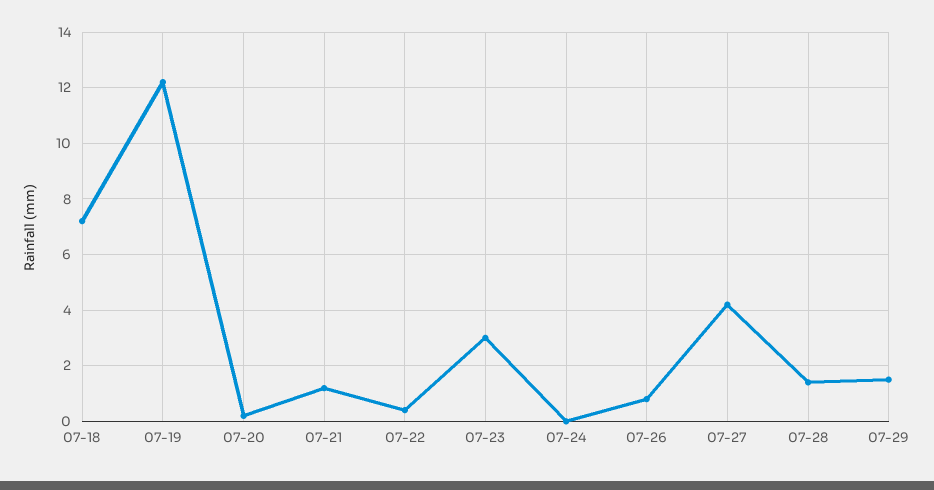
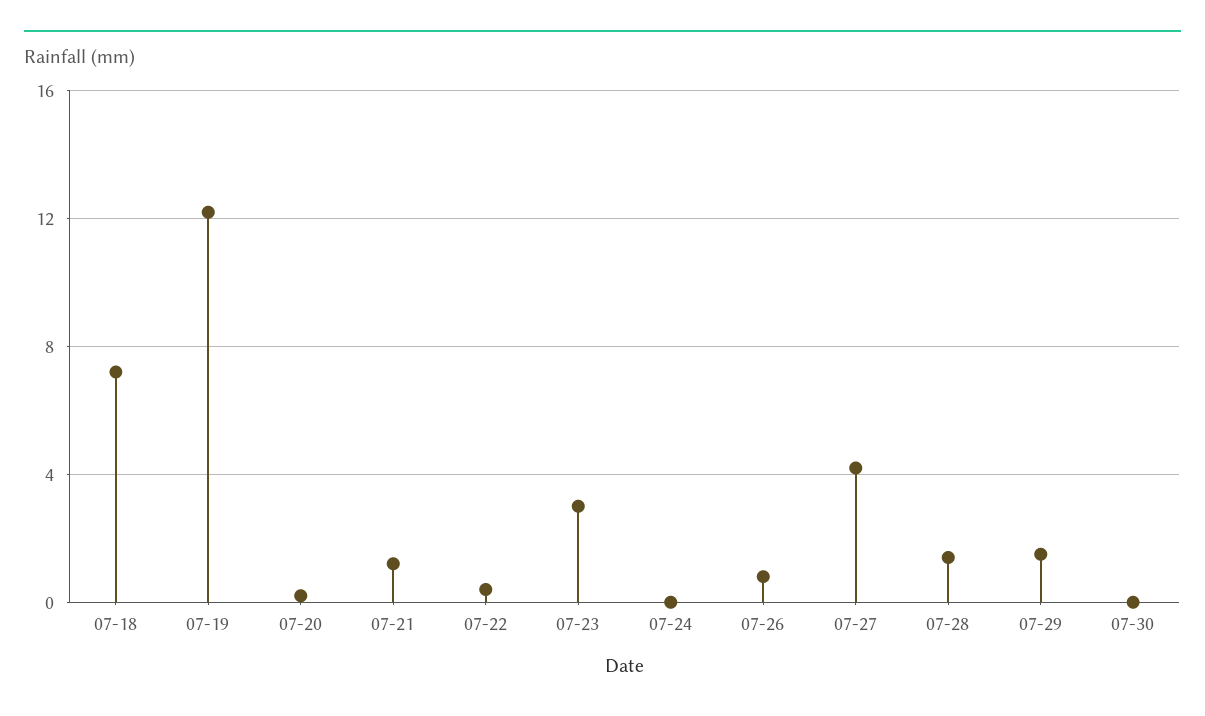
07-30: none -> 0

